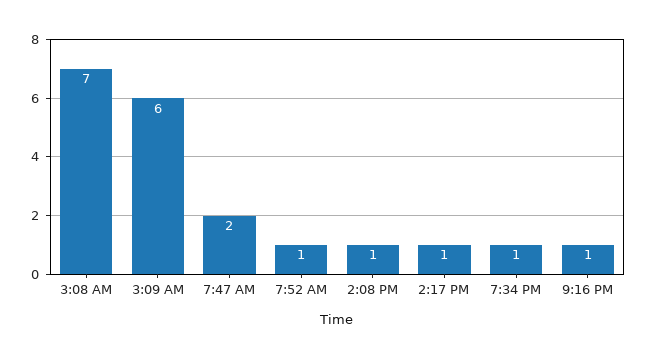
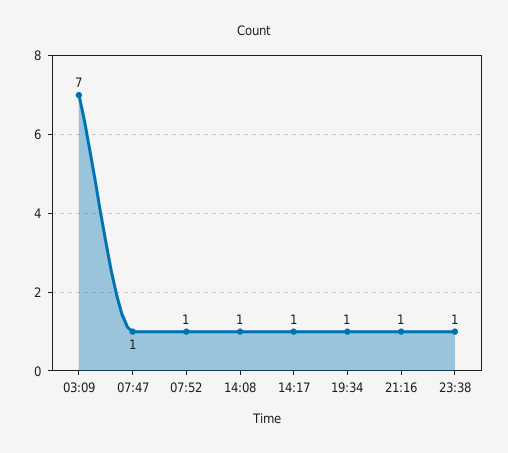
3:08 AM: 7 -> none
3:09 AM: 6 -> 7
7:47 AM: 2 -> 1
23:38: none -> 1

